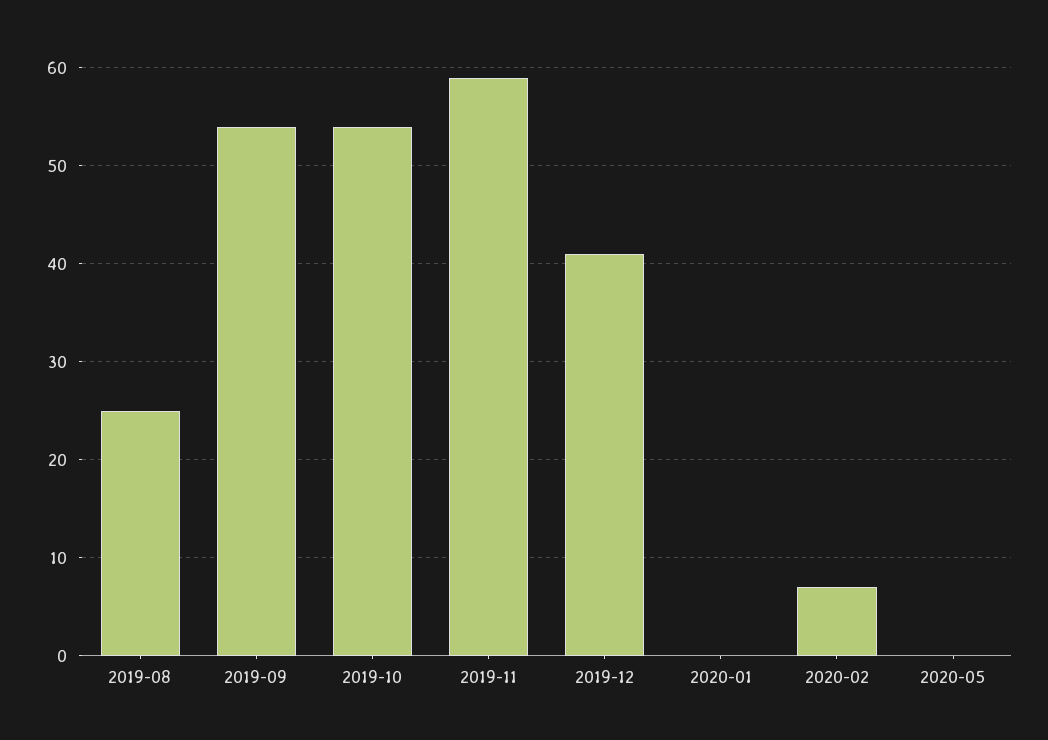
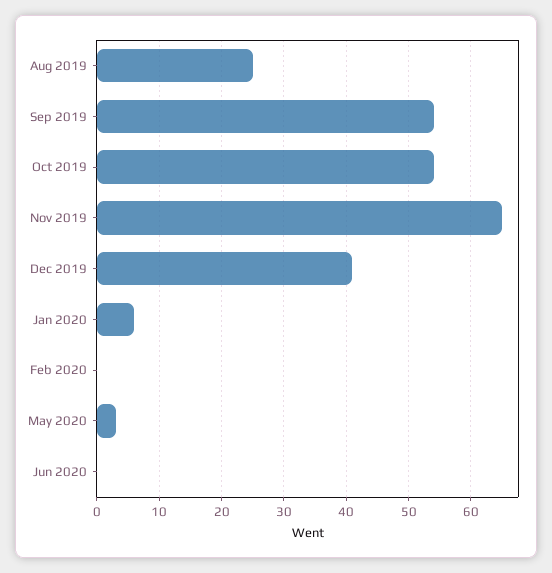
2019-11: 59 -> 65
2020-01: 0 -> 6
2020-02: 7 -> 0
2020-05: 0 -> 3
Jun 2020: none -> 0

